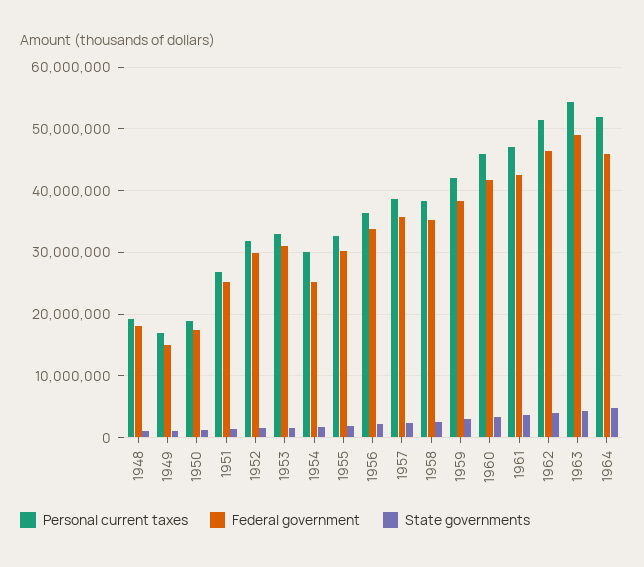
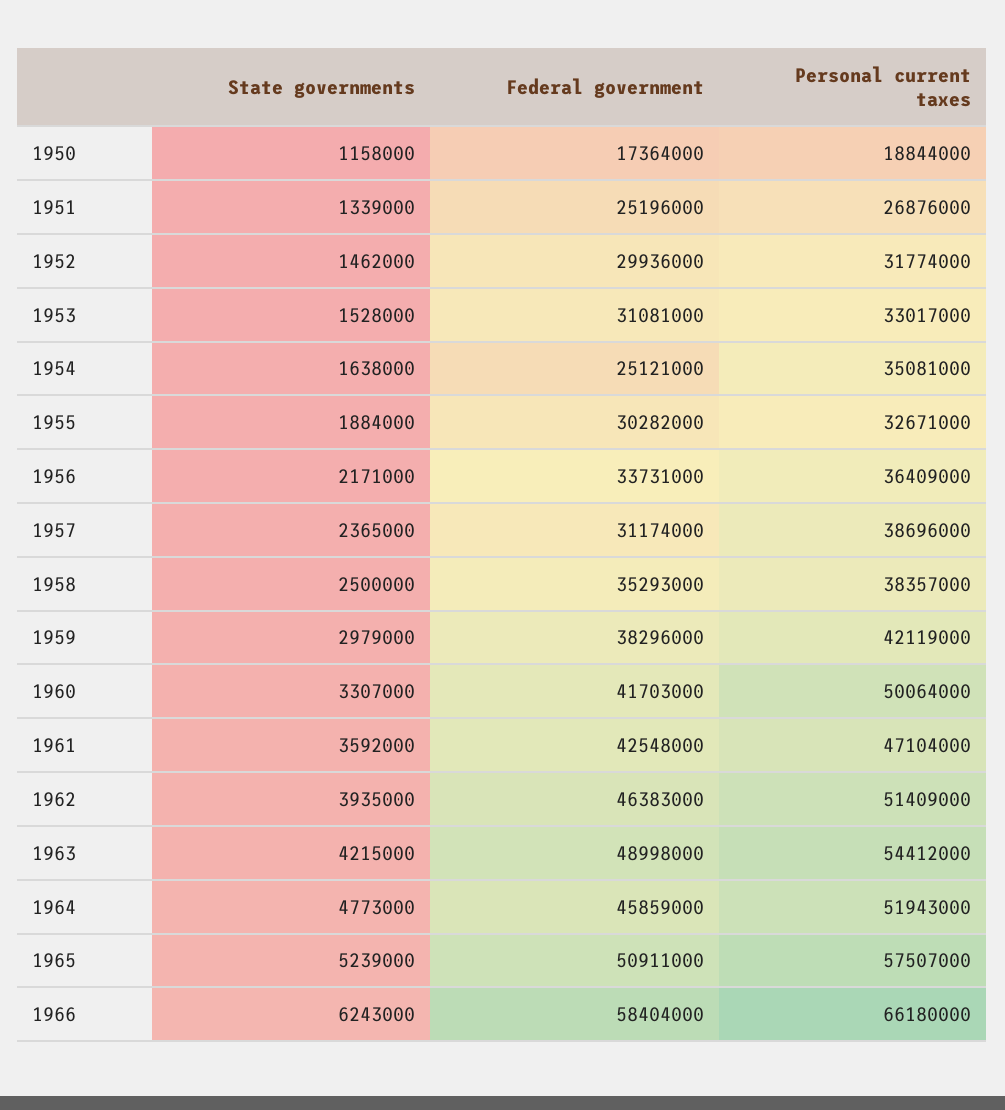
Personal current taxes, 1948: 19000000 -> none
Federal government, 1948: 18000000 -> none
State governments, 1948: 1000000 -> none
Personal current taxes, 1949: 17000000 -> none
Federal government, 1949: 15000000 -> none
State governments, 1949: 1000000 -> none
Personal current taxes, 1954: 30000000 -> 35081000
Federal government, 1957: 36000000 -> 31174000
Personal current taxes, 1960: 46000000 -> 50064000
State governments, 1965: none -> 5239000
Federal government, 1965: none -> 50911000
Personal current taxes, 1965: none -> 57507000
State governments, 1966: none -> 6243000
Federal government, 1966: none -> 58404000
Personal current taxes, 1966: none -> 66180000

